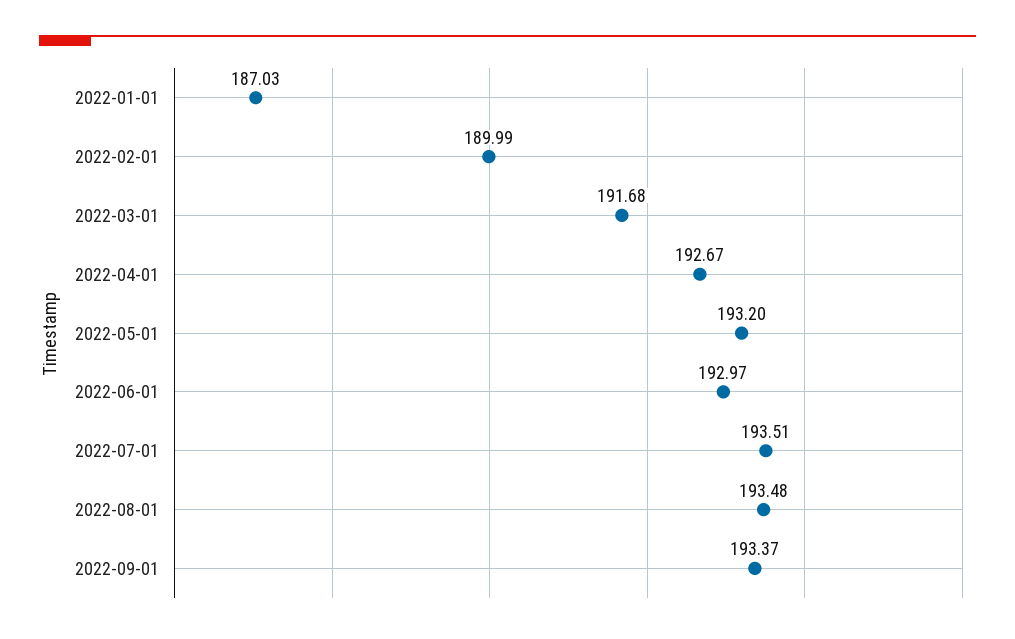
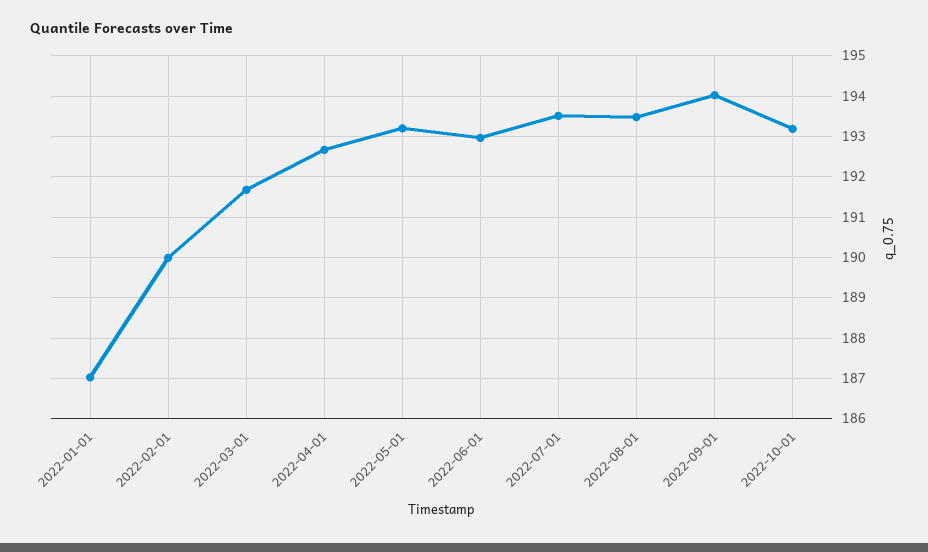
2022-09-01: 193.37 -> 194
2022-10-01: none -> 193.2

